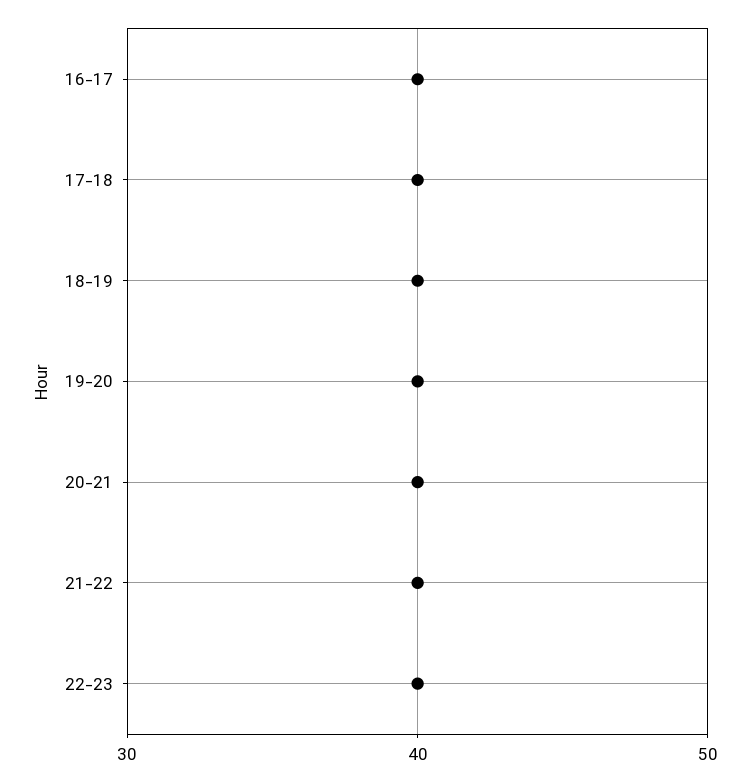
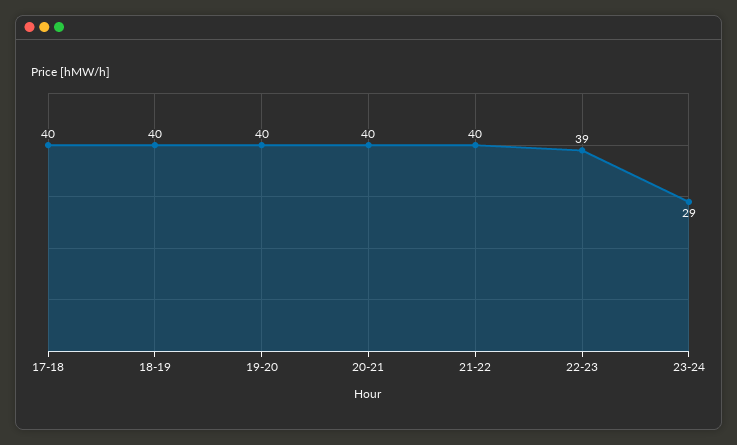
16-17: 40 -> none
22-23: 40 -> 39
23-24: none -> 29

